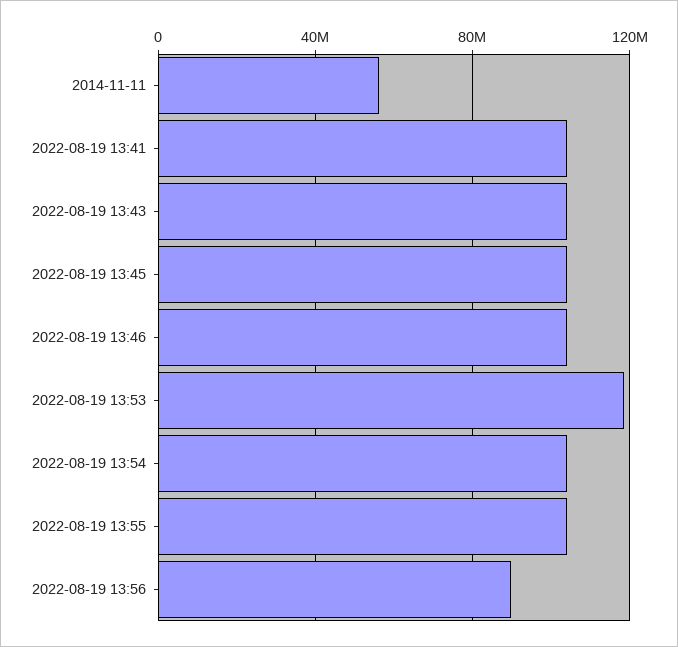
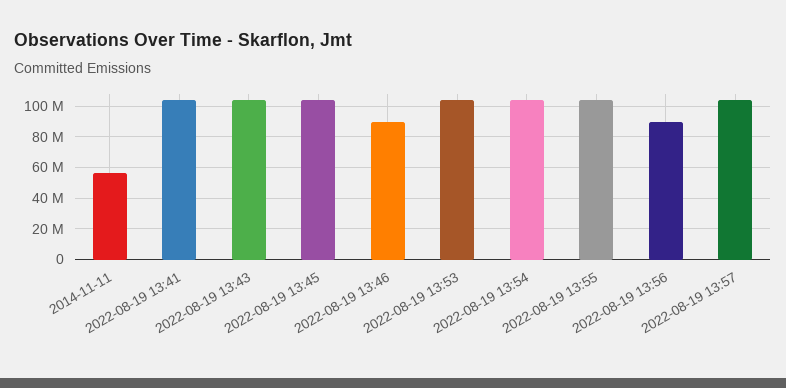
2022-08-19 13:46: 105000000 -> 90000000
2022-08-19 13:53: 120000000 -> 105000000
2022-08-19 13:57: none -> 105000000

